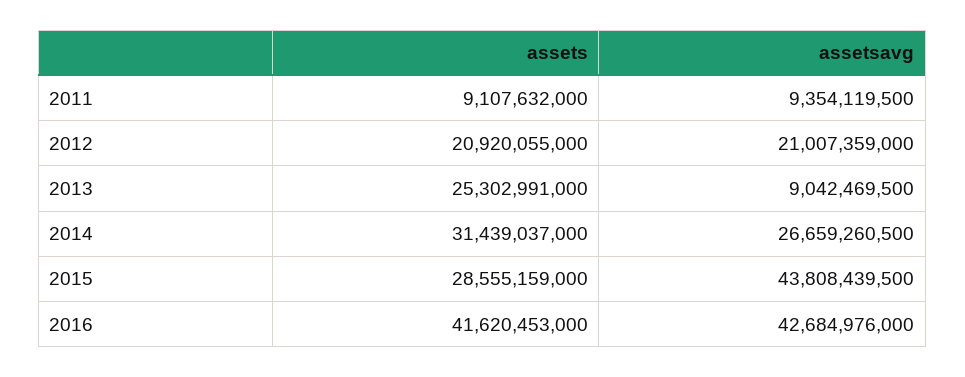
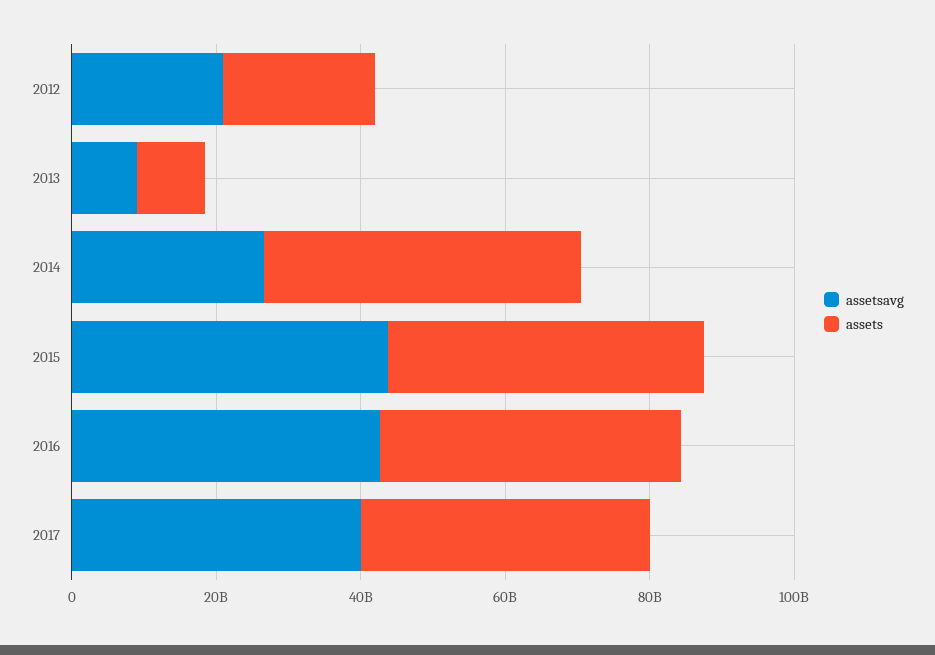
assets, 2011: 9107632000 -> none
assetsavg, 2011: 9354119500 -> none
assets, 2013: 25302991000 -> 10000000000
assets, 2014: 31439037000 -> 45000000000
assets, 2015: 28555159000 -> 45000000000
assetsavg, 2017: none -> 40000000000
assets, 2017: none -> 40000000000

